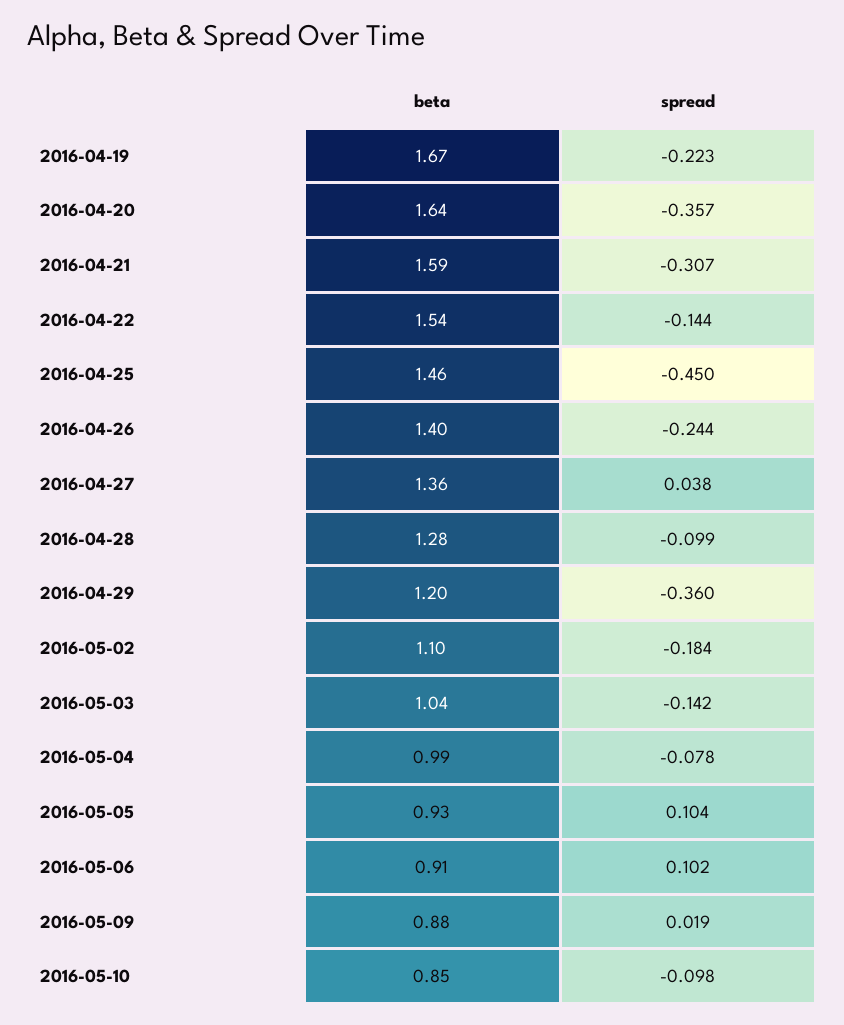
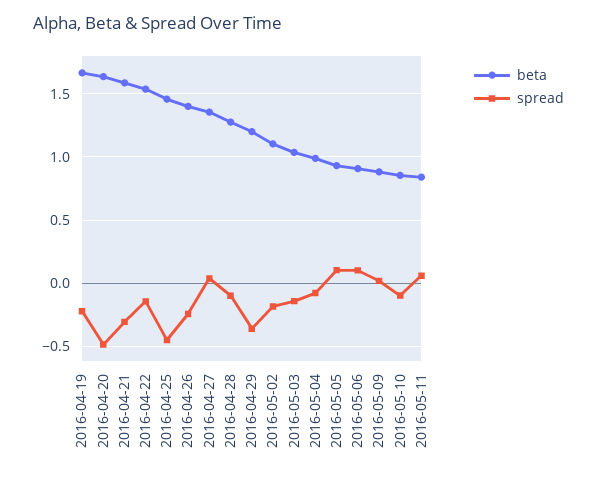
spread, 2016-04-20: -0.357 -> -0.5
beta, 2016-05-11: none -> 0.85
spread, 2016-05-11: none -> 0.05

